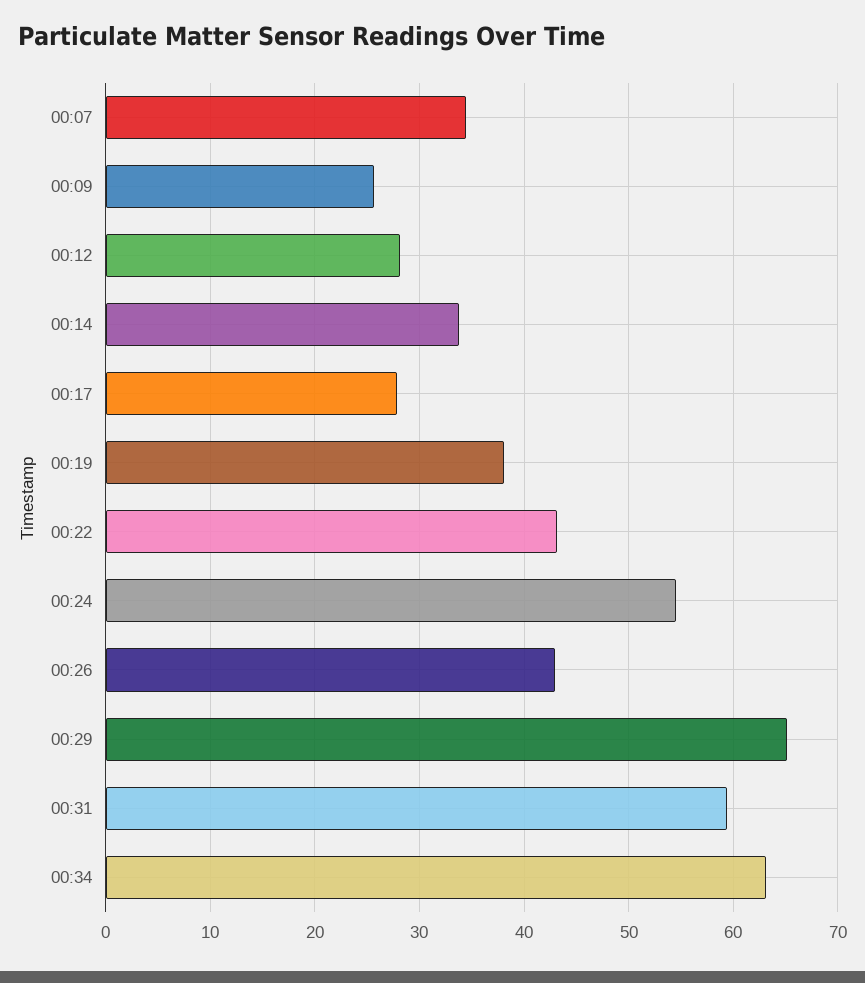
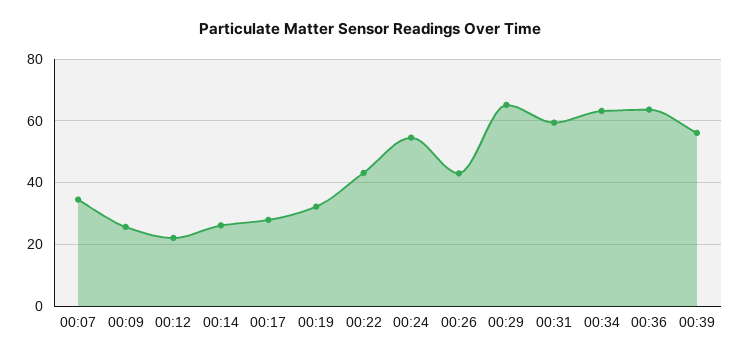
00:12: 28 -> 22
00:14: 34 -> 26
00:19: 38 -> 32
00:36: none -> 64
00:39: none -> 56

